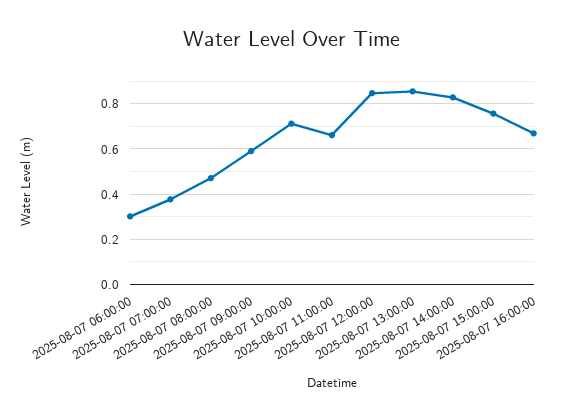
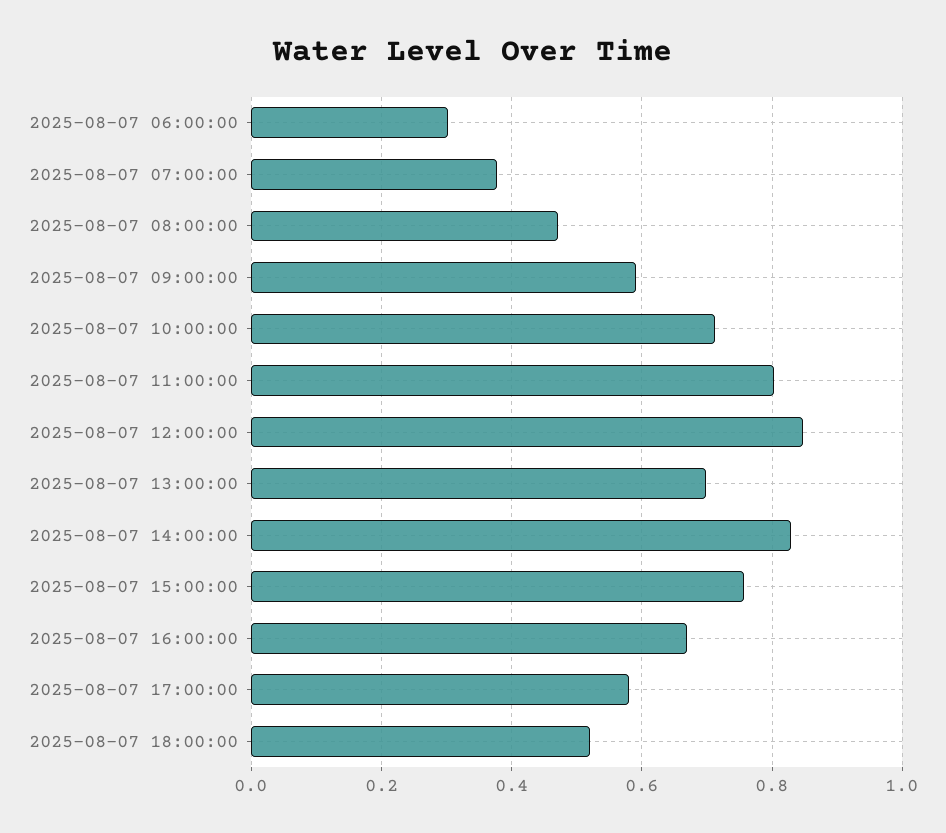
2025-08-07 11:00:00: 0.65 -> 0.8
2025-08-07 13:00:00: 0.85 -> 0.7
2025-08-07 17:00:00: none -> 0.58
2025-08-07 18:00:00: none -> 0.52

